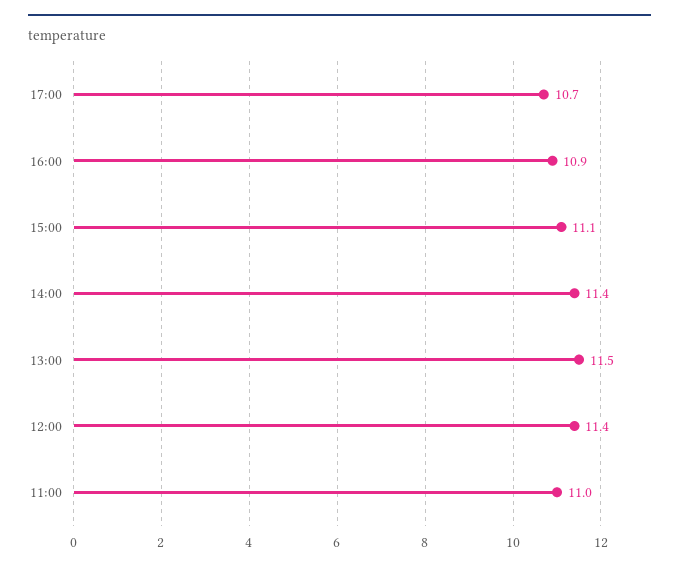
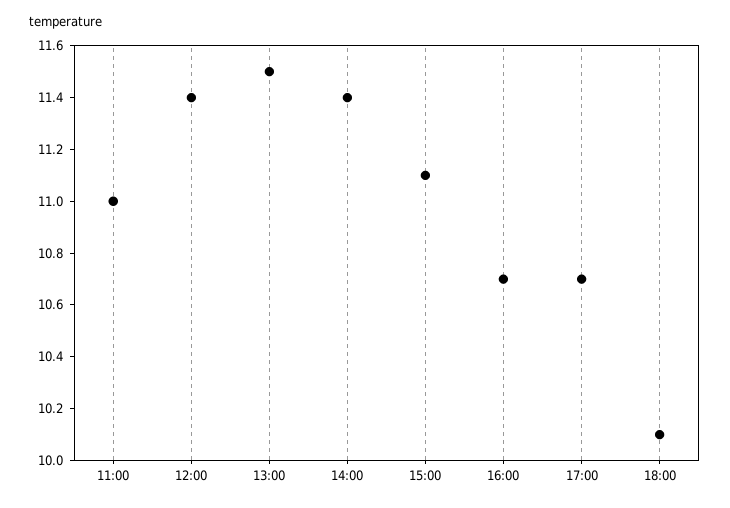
16:00: 10.9 -> 10.7
18:00: none -> 10.1

